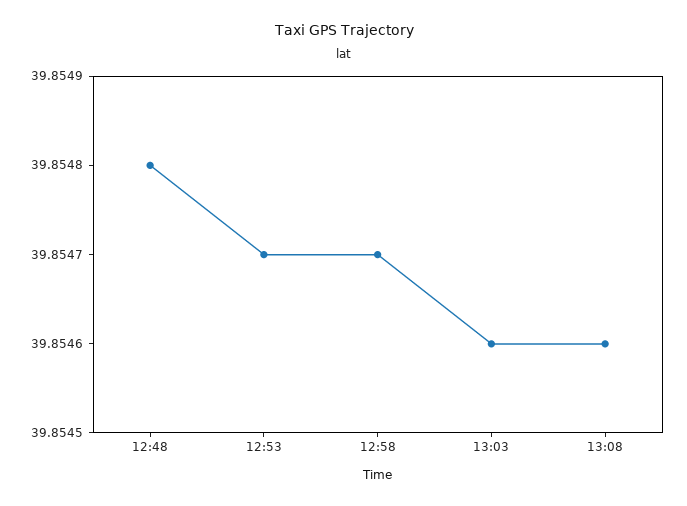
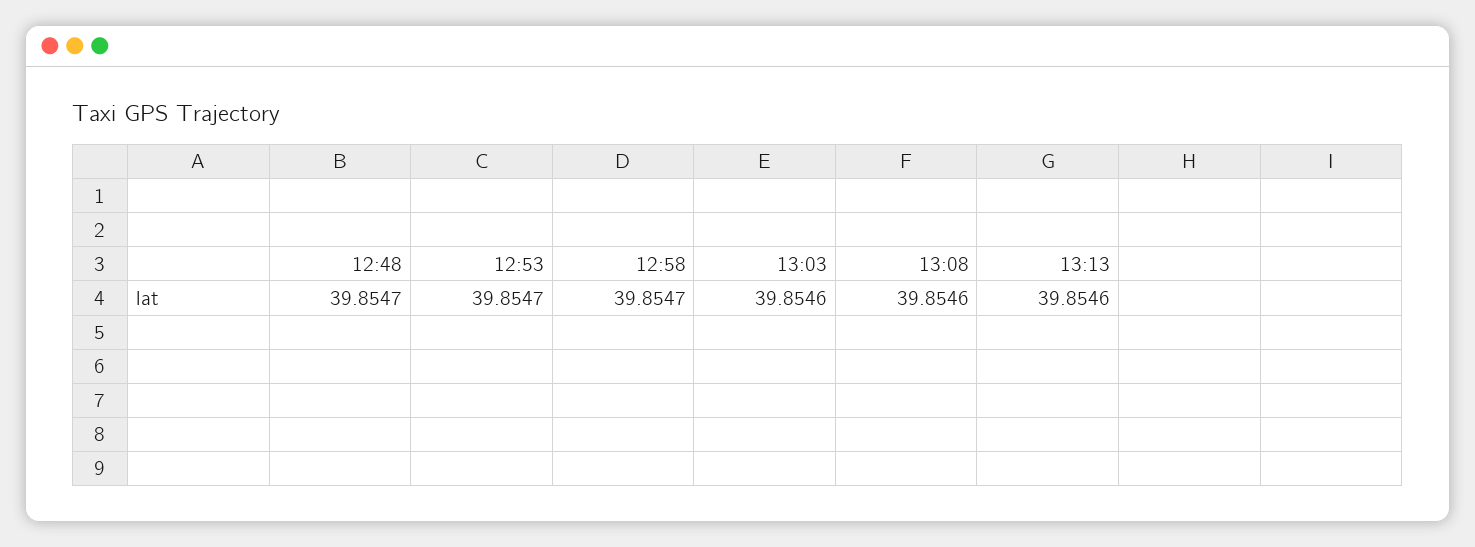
12:48: 39.8548 -> 39.8547
13:13: none -> 39.8546

